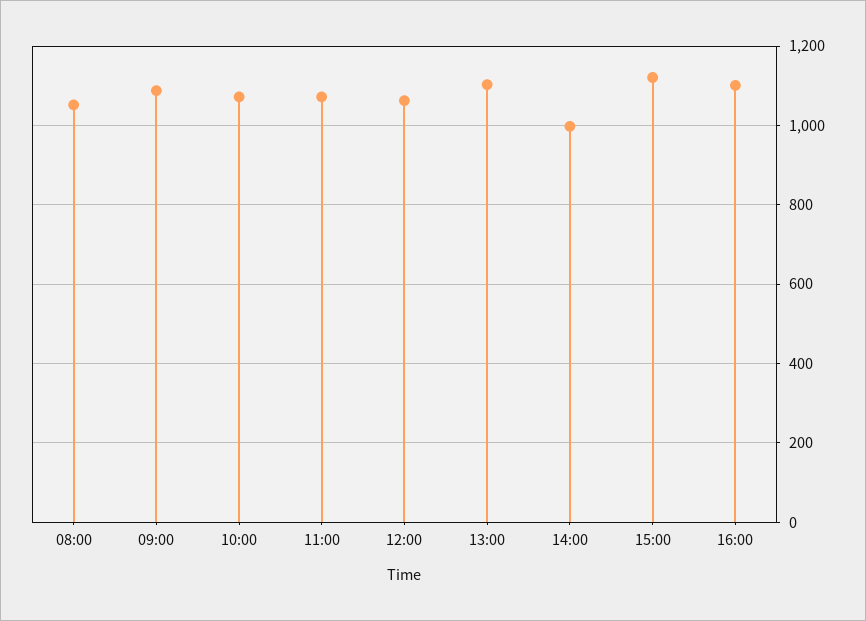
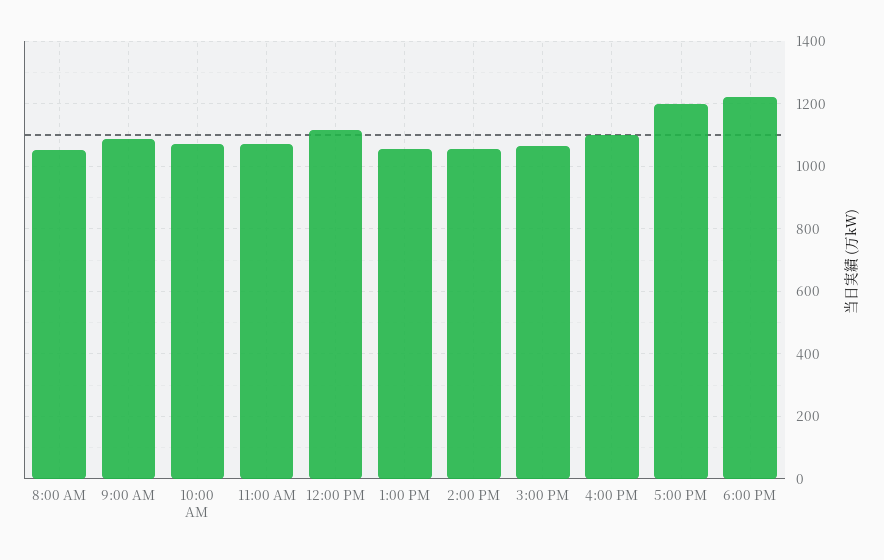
12:00: 1060 -> 1120
13:00: 1100 -> 1060
14:00: 1000 -> 1060
15:00: 1120 -> 1060
5:00 PM: none -> 1200
6:00 PM: none -> 1220

